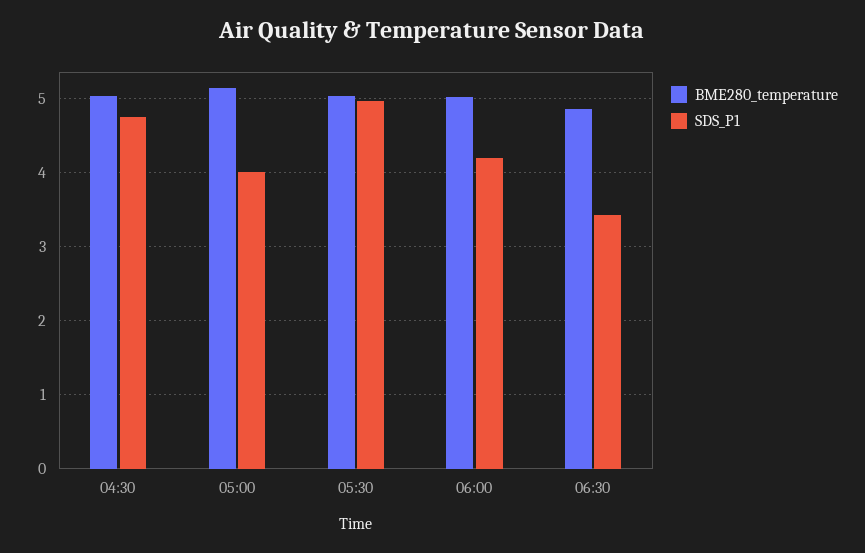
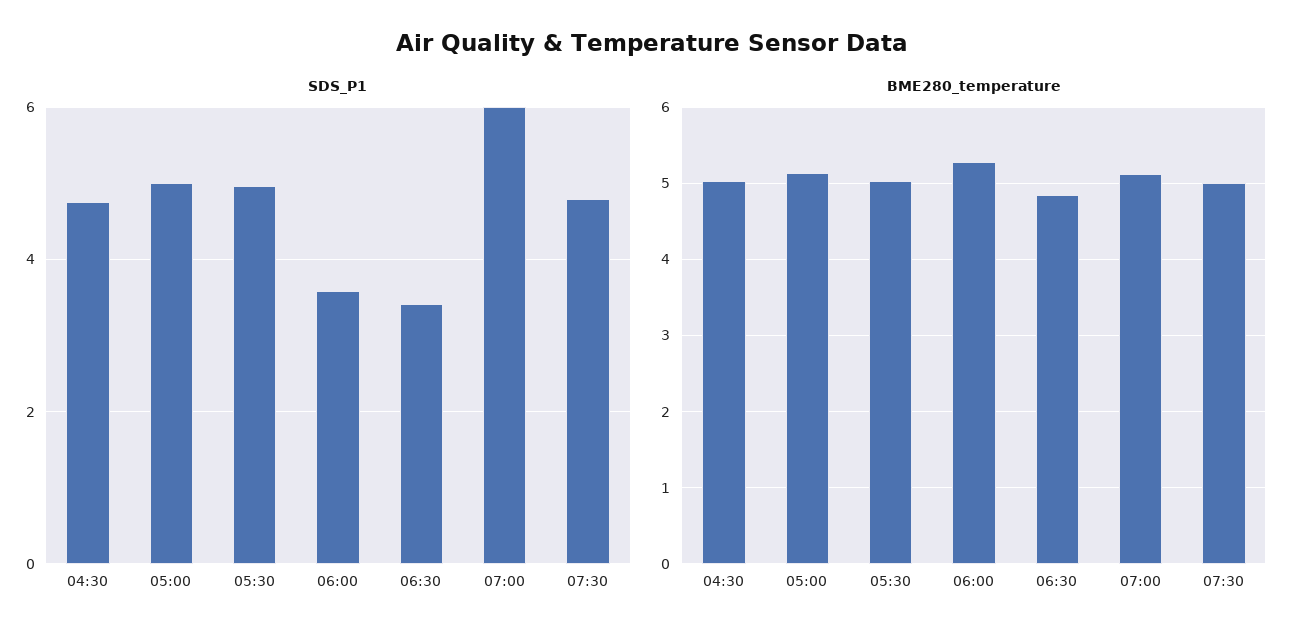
SDS_P1, 05:00: 4 -> 5
BME280_temperature, 06:00: 5 -> 5.3
SDS_P1, 06:00: 4.2 -> 3.6
SDS_P1, 07:00: none -> 6
SDS_P1, 07:30: none -> 4.8
BME280_temperature, 07:00: none -> 5.1
BME280_temperature, 07:30: none -> 5

